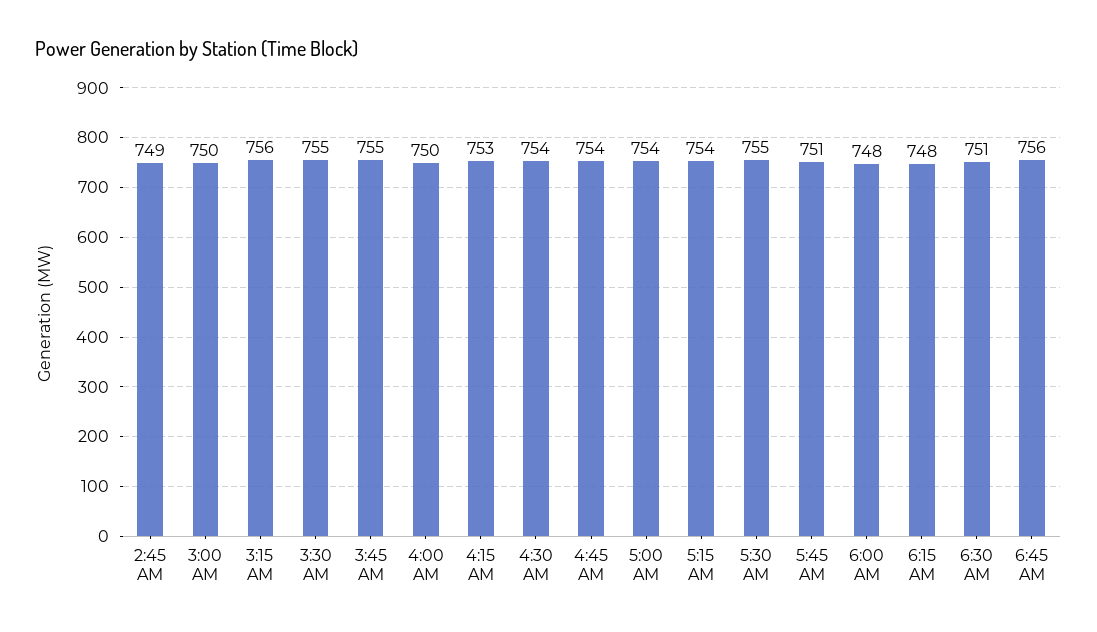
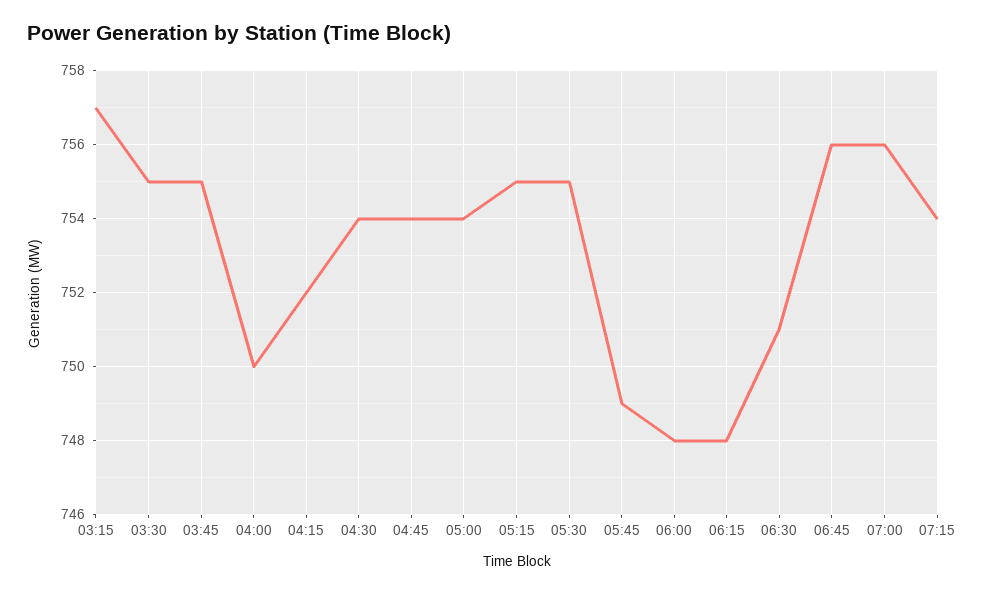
2:45 AM: 749 -> none
3:00 AM: 750 -> none
3:15 AM: 756 -> 757
4:15 AM: 753 -> 752
5:15 AM: 754 -> 755
5:45 AM: 751 -> 749
07:00: none -> 756
07:15: none -> 754

